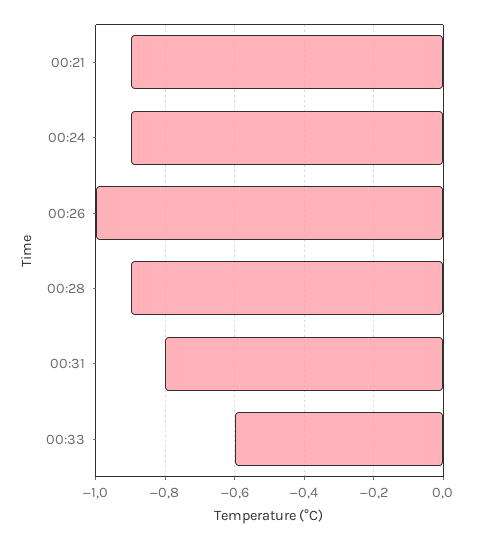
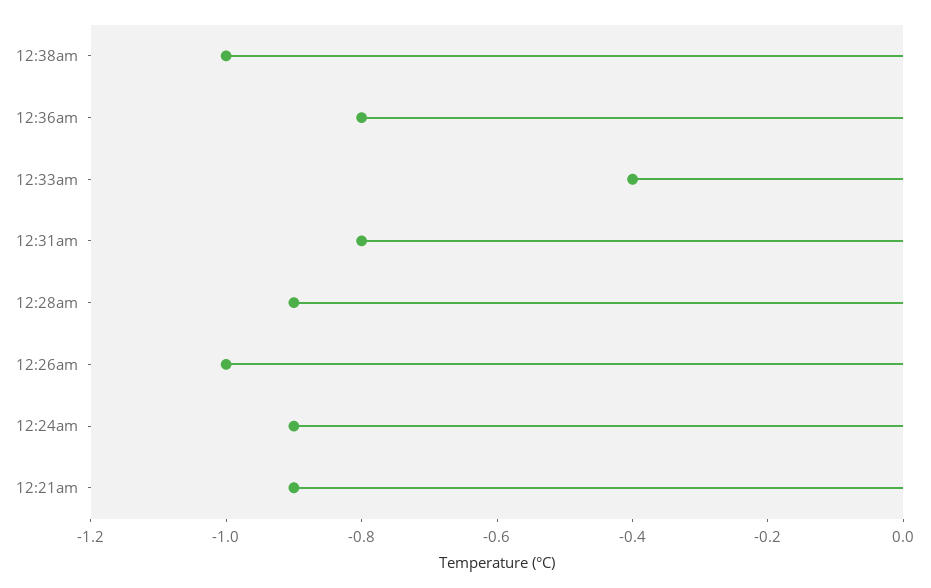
00:33: -0.6 -> -0.4
12:38am: none -> -1
12:36am: none -> -0.8

